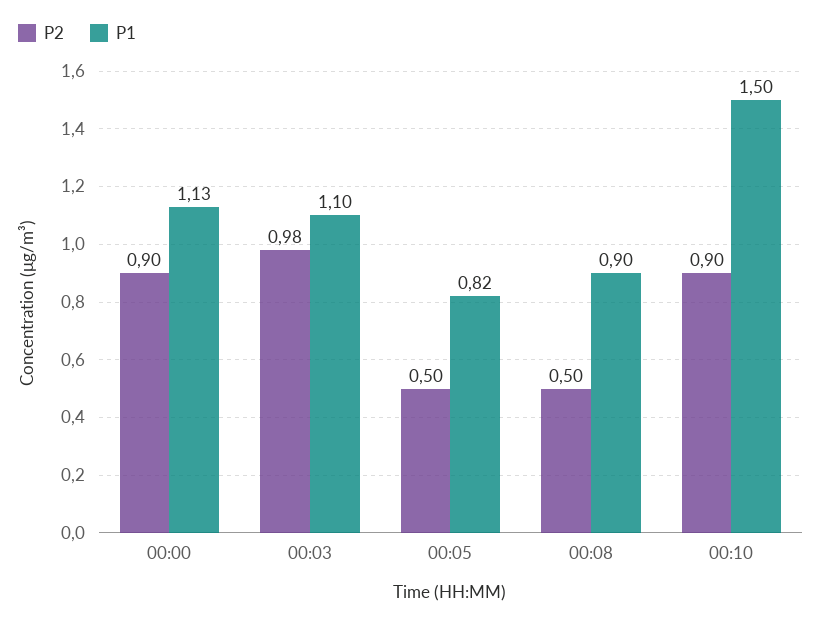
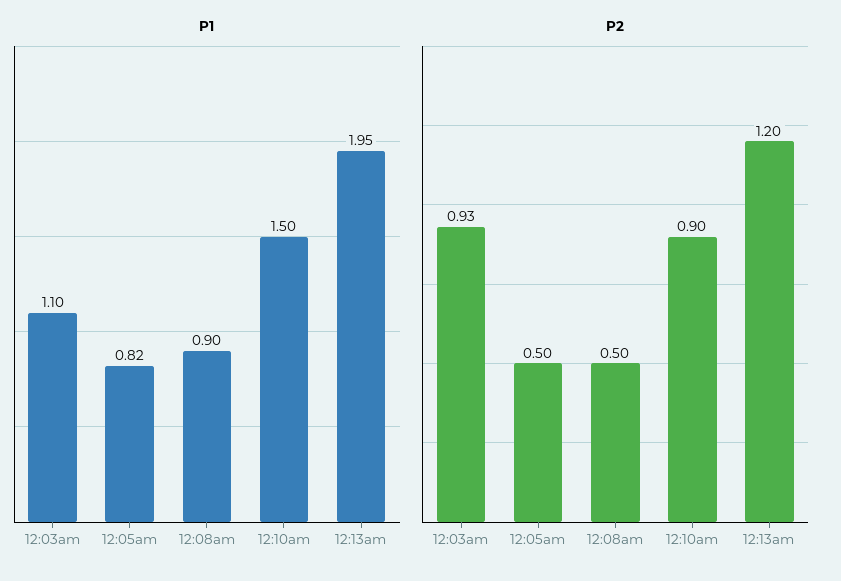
P2, 00:00: 0.9 -> none
P1, 00:00: 1.13 -> none
P2, 00:03: 0.98 -> 0.93
P1, 12:13am: none -> 1.95
P2, 12:13am: none -> 1.2

